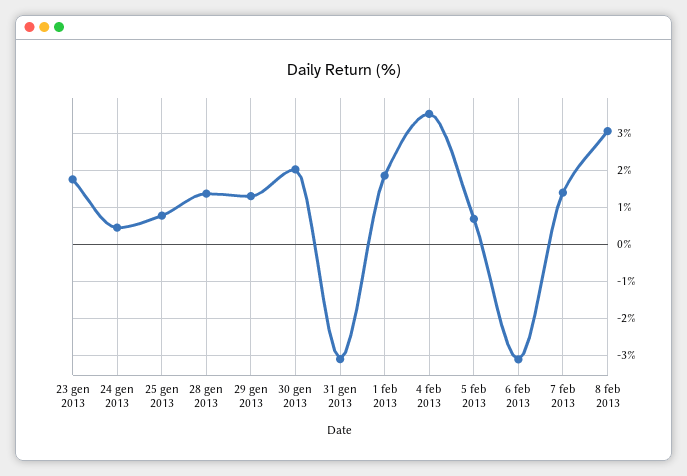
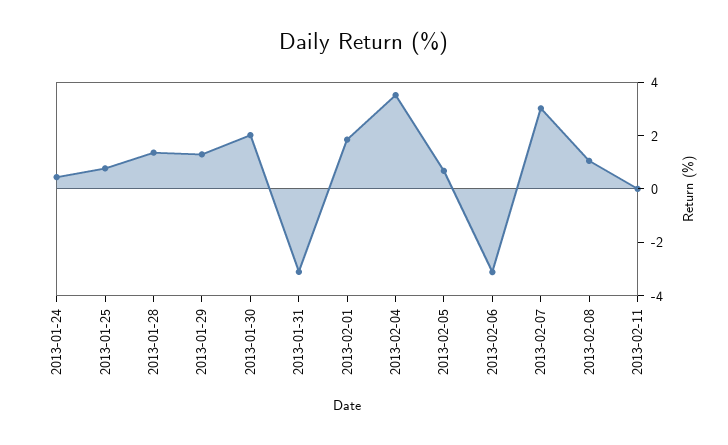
23 gen 2013: 1.8 -> none
7 feb 2013: 1.4 -> 3
8 feb 2013: 3 -> 1
2013-02-11: none -> 0

